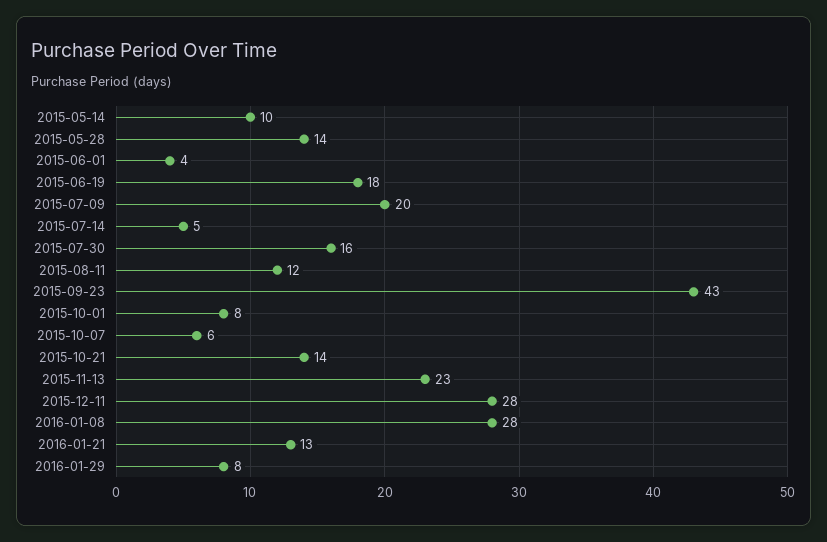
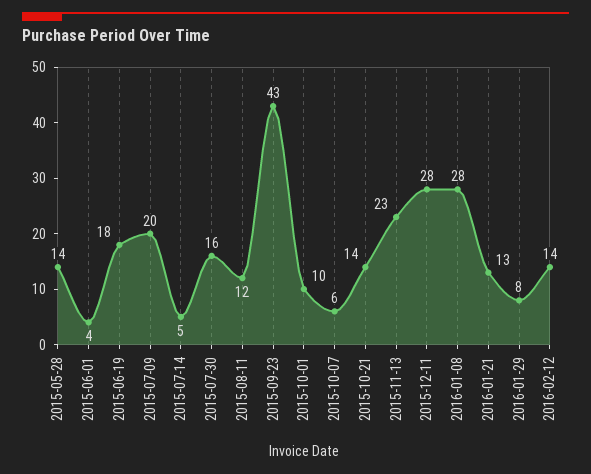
2015-05-14: 10 -> none
2015-10-01: 8 -> 10
2016-02-12: none -> 14

